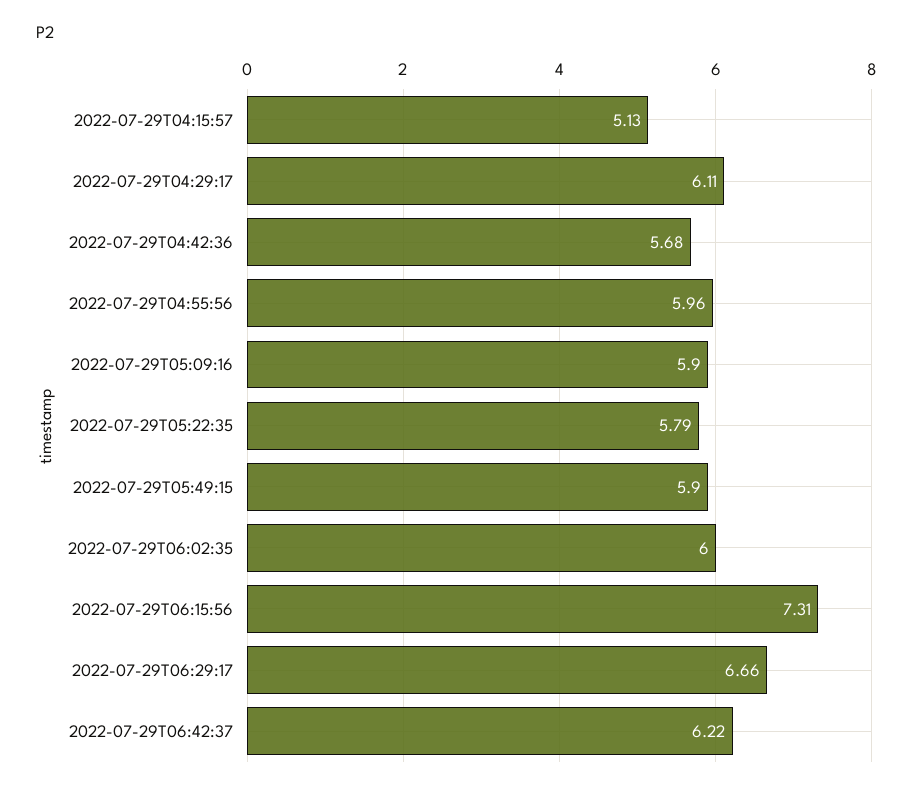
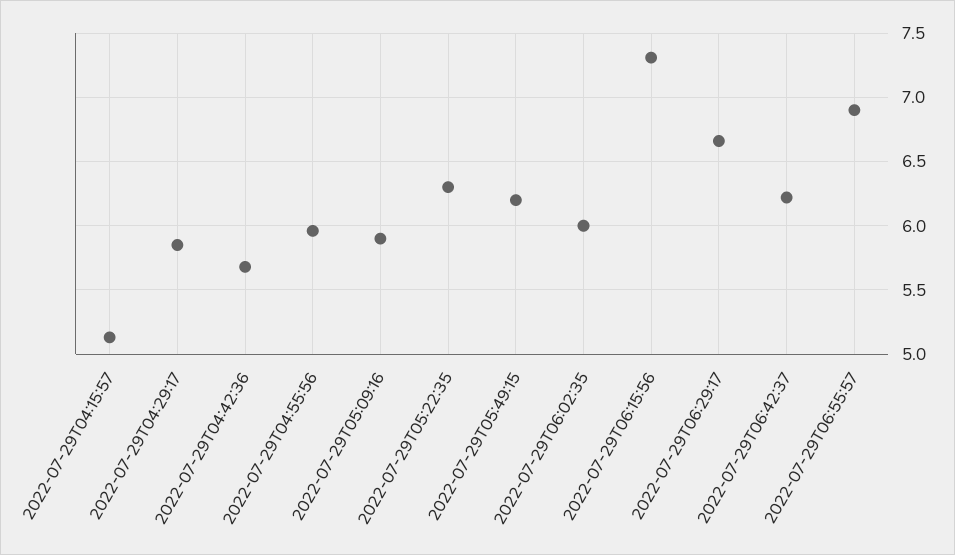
2022-07-29T04:29:17: 6.11 -> 5.85
2022-07-29T05:22:35: 5.79 -> 6.3
2022-07-29T05:49:15: 5.9 -> 6.2
2022-07-29T06:55:57: none -> 6.9

